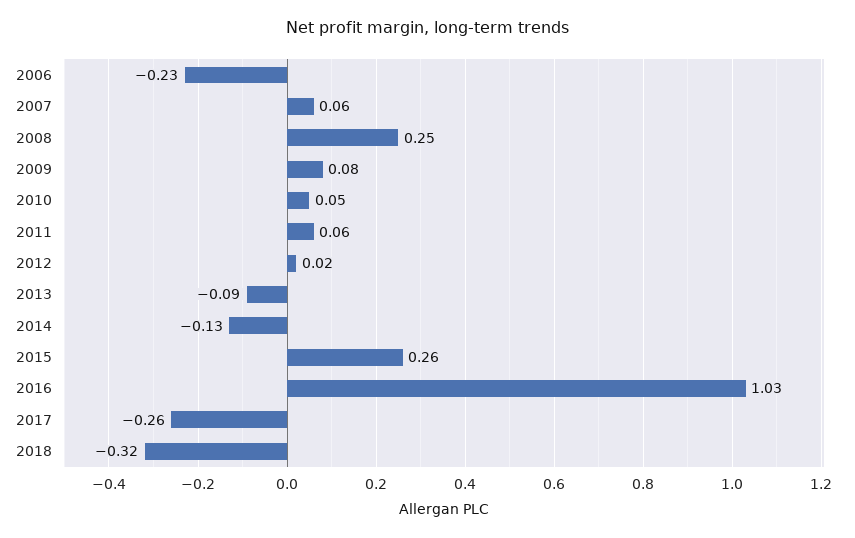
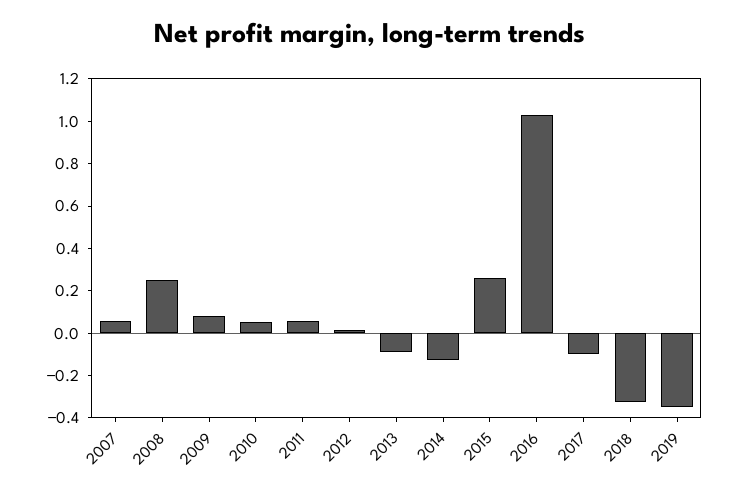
2006: -0.23 -> none
2017: -0.26 -> -0.1
2019: none -> -0.35

